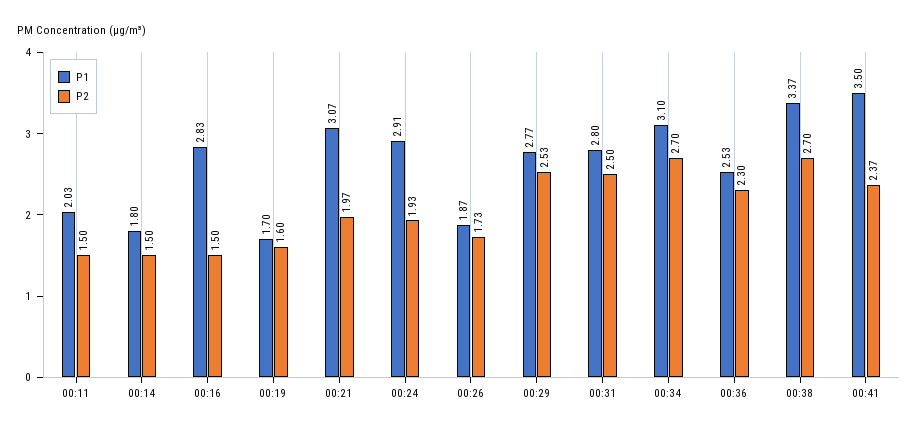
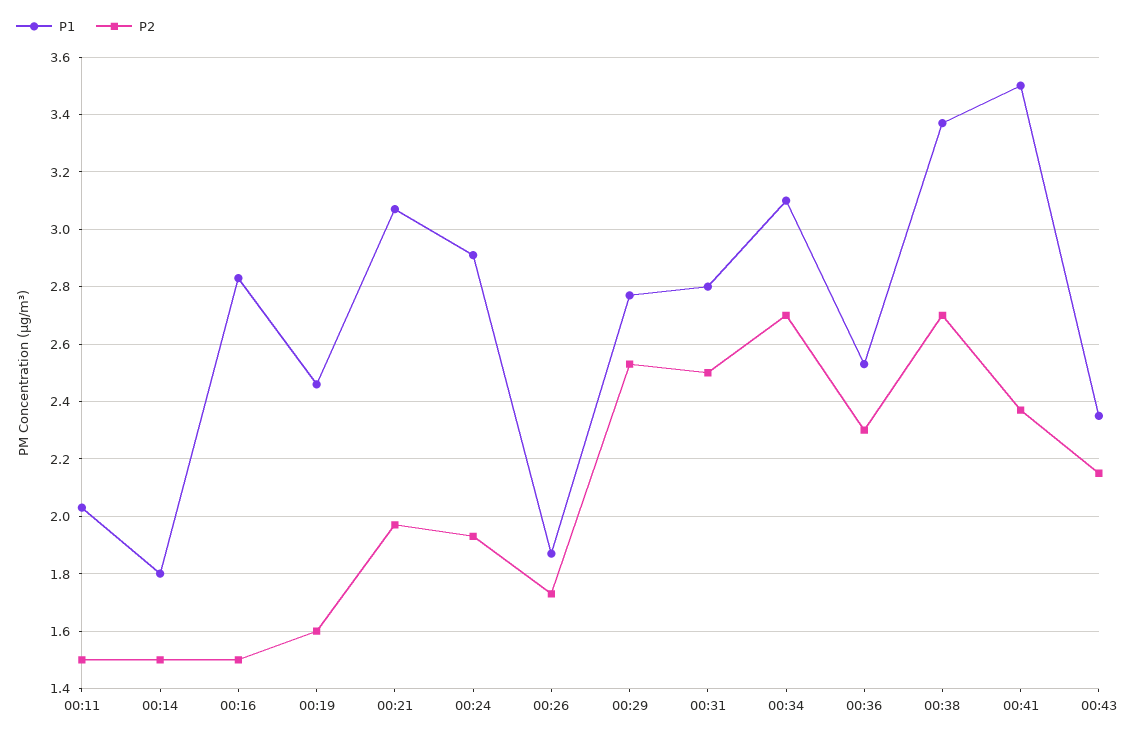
P1, 00:19: 1.7 -> 2.45
P1, 00:43: none -> 2.35
P2, 00:43: none -> 2.15

